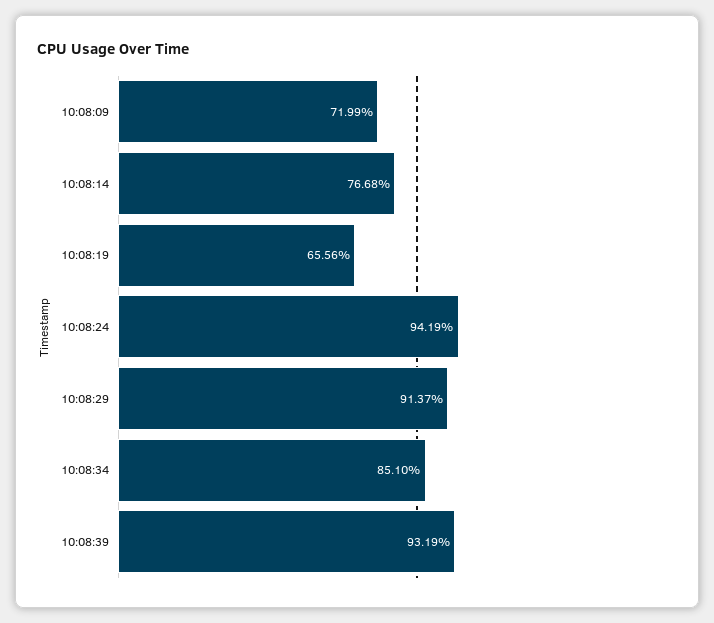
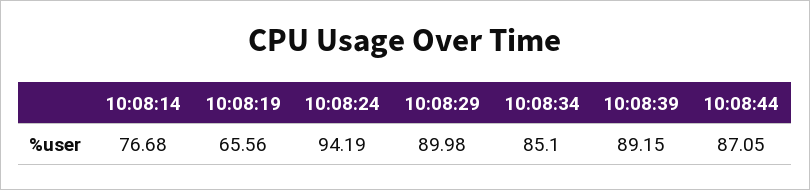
10:08:09: 71.99 -> none
10:08:29: 91.37 -> 89.98
10:08:39: 93.19 -> 89.15
10:08:44: none -> 87.05

